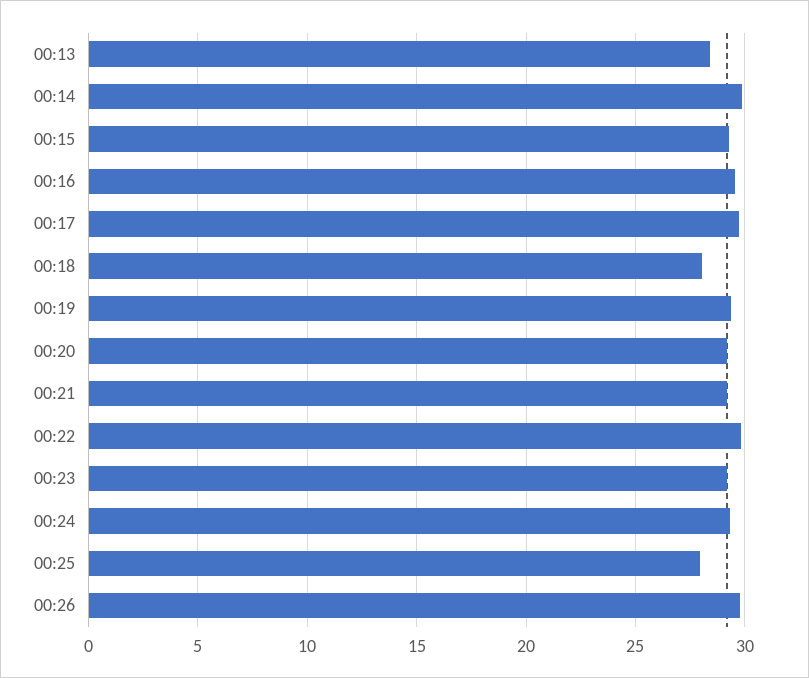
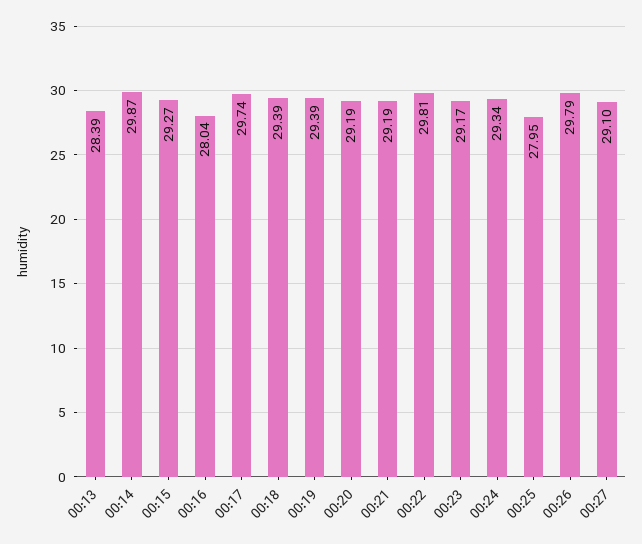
00:16: 29.5 -> 28.04
00:18: 28 -> 29.39
00:27: none -> 29.1

